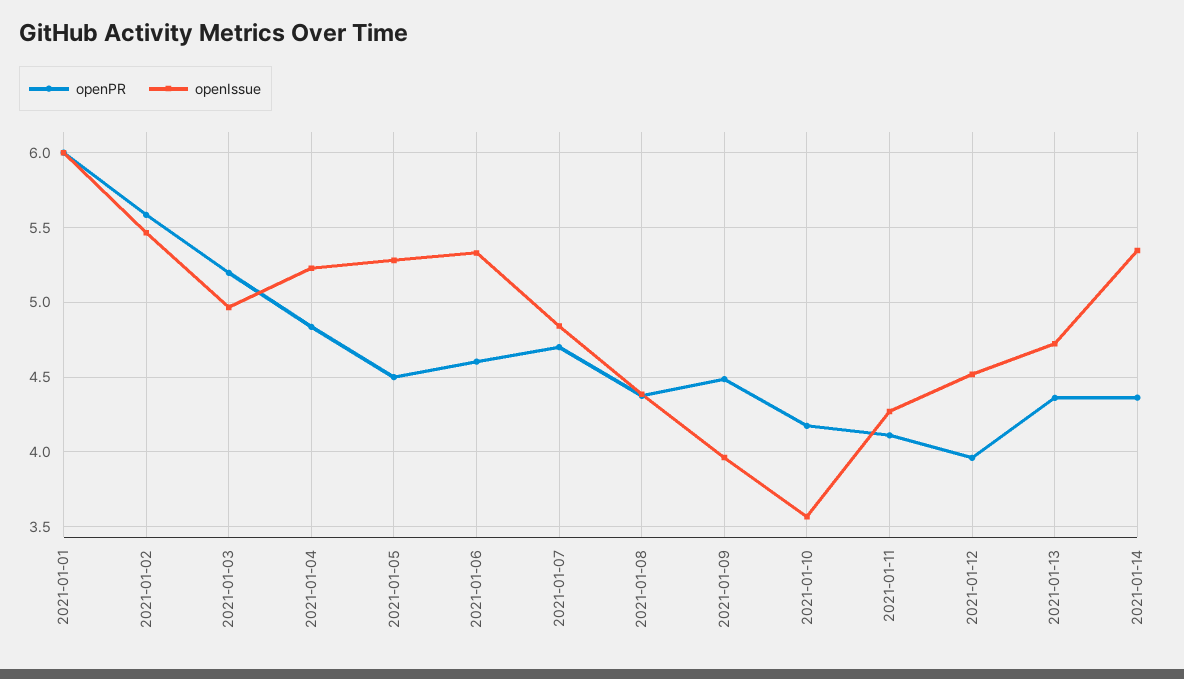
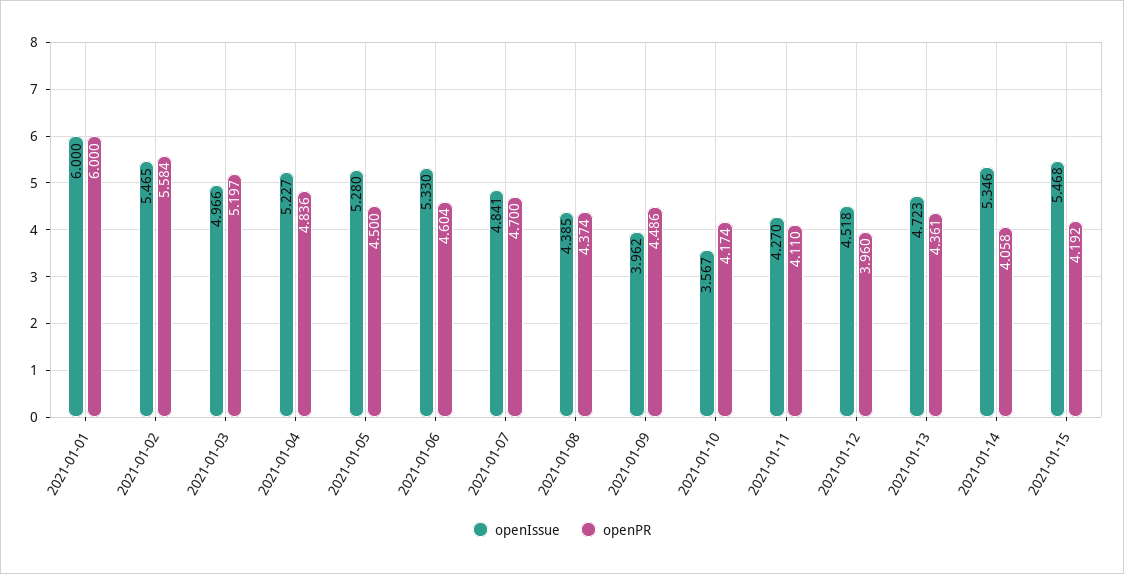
openPR, 2021-01-14: 4.35 -> 4.058
openIssue, 2021-01-15: none -> 5.468
openPR, 2021-01-15: none -> 4.192

